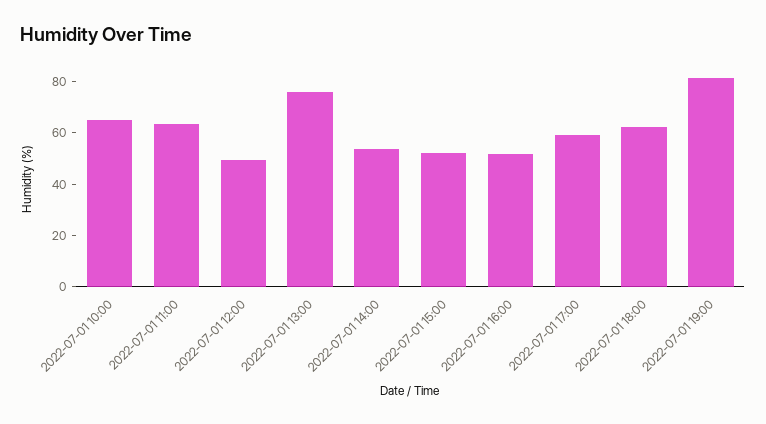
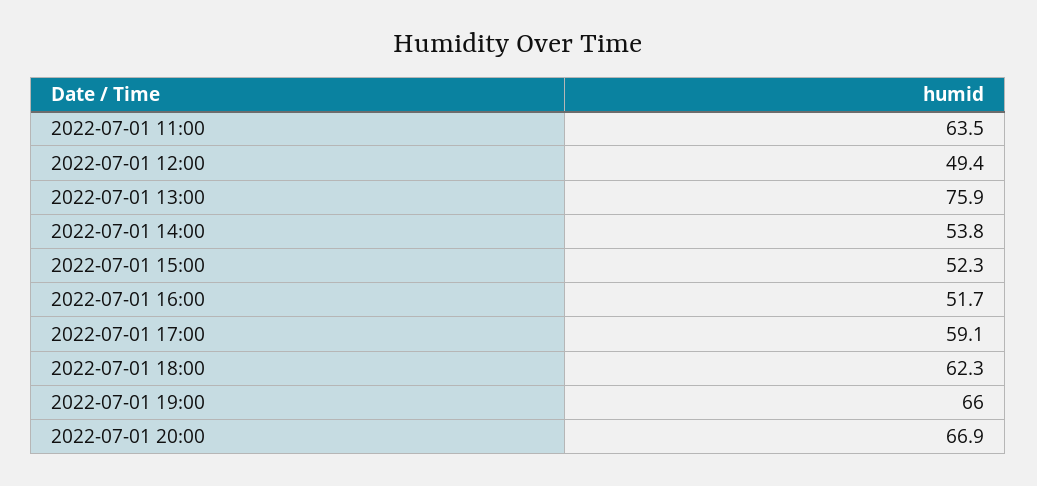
2022-07-01 10:00: 65 -> none
2022-07-01 19:00: 80 -> 66
2022-07-01 20:00: none -> 66.9

